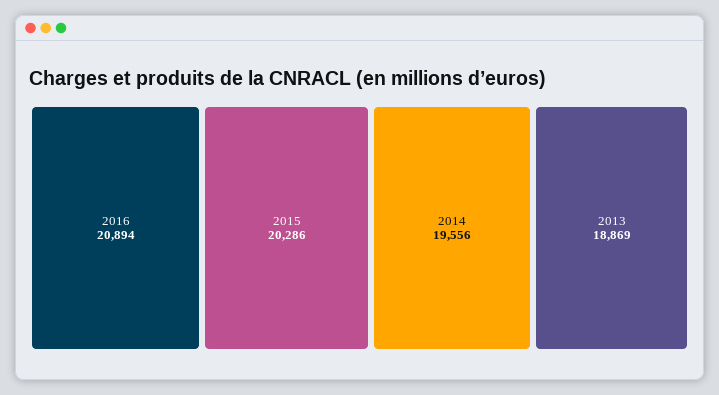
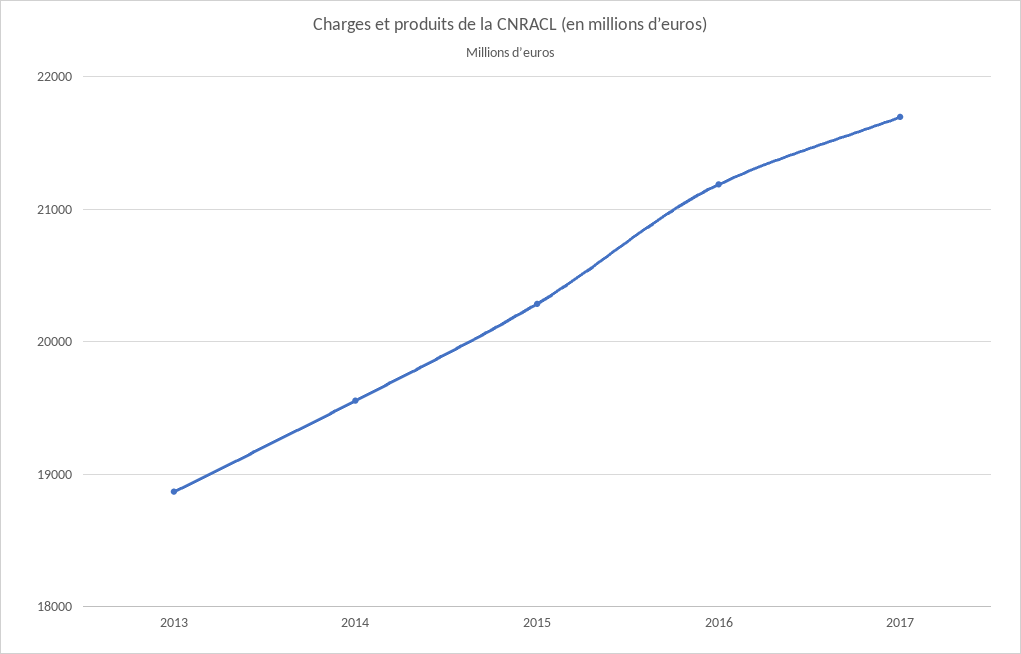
2016: 20894 -> 21200
2017: none -> 21700

